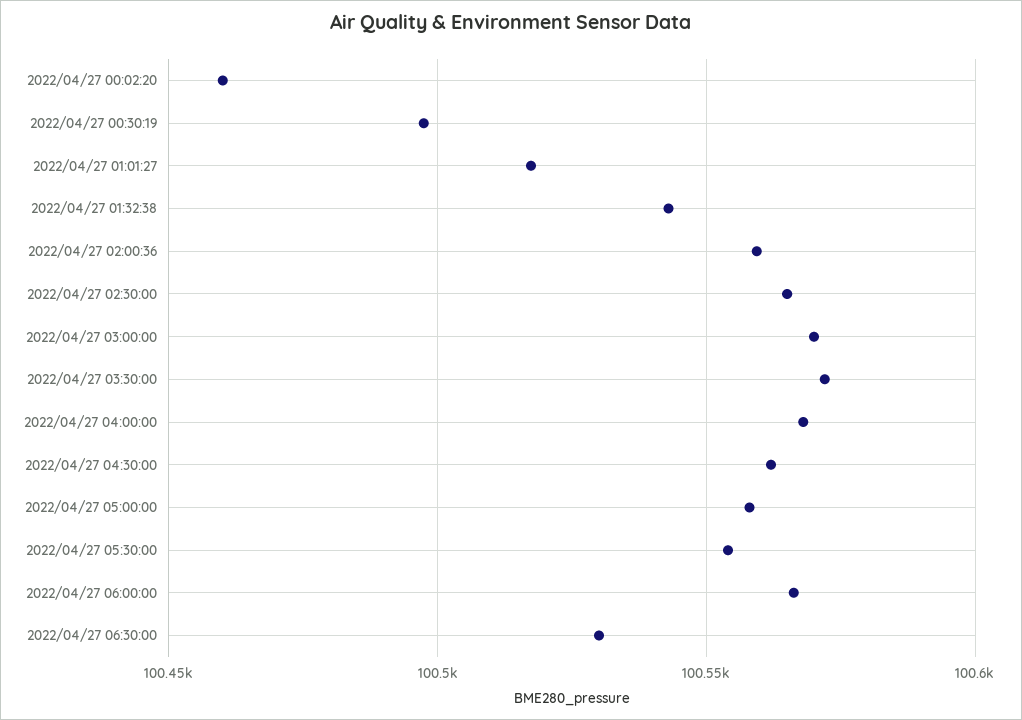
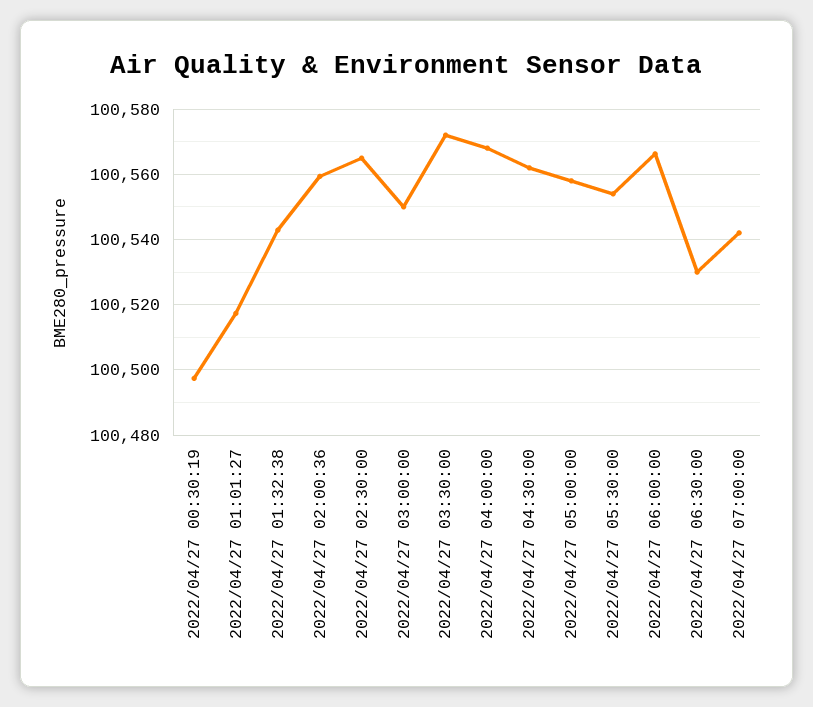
2022/04/27 00:02:20: 100460 -> none
2022/04/27 03:00:00: 100570 -> 100550
2022/04/27 07:00:00: none -> 100542

